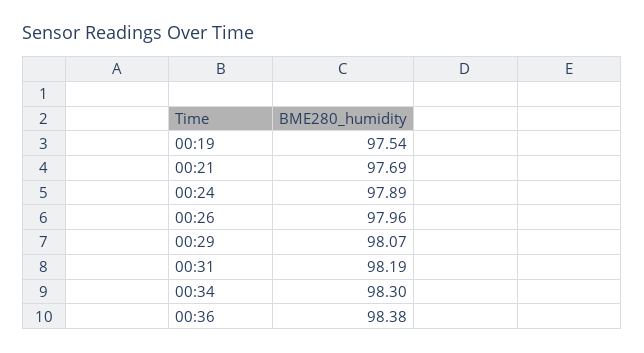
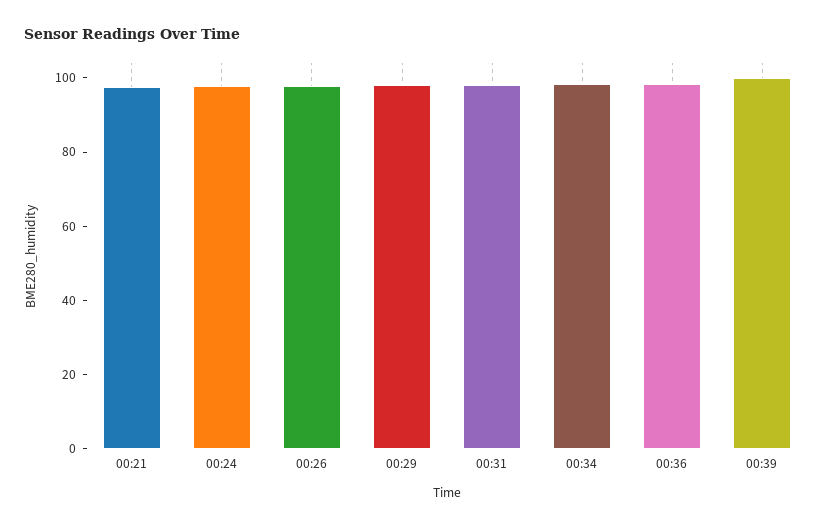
00:19: 97.54 -> none
00:39: none -> 100

